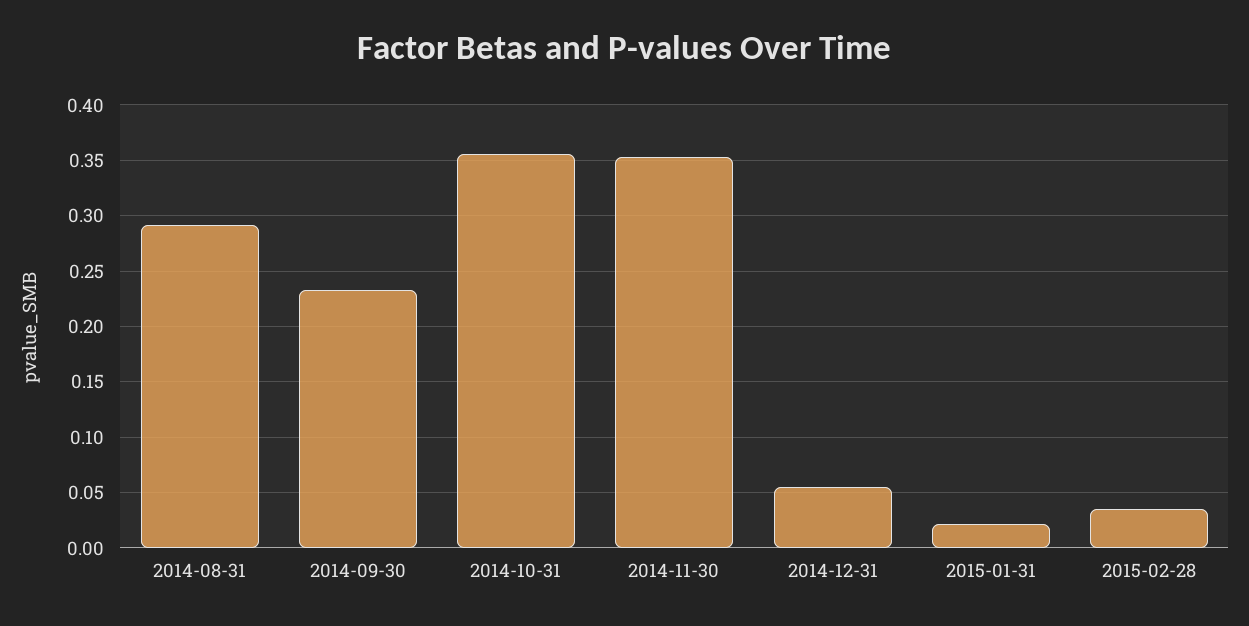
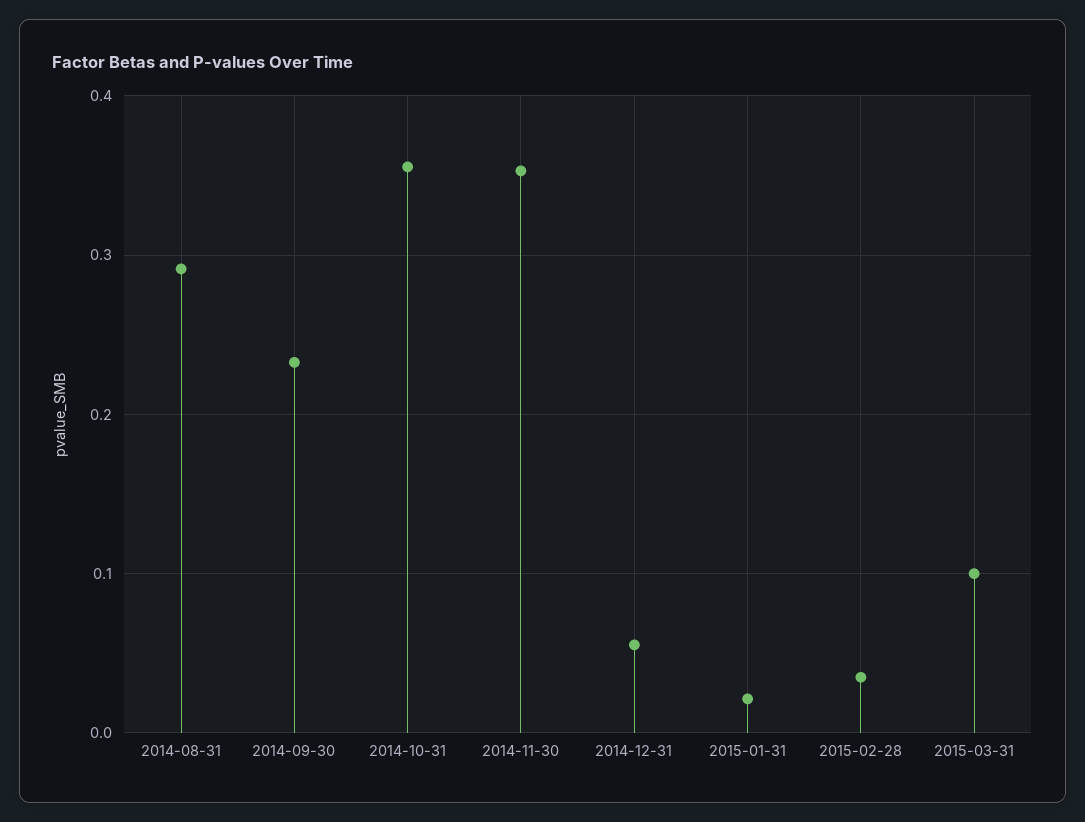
2015-03-31: none -> 0.1

